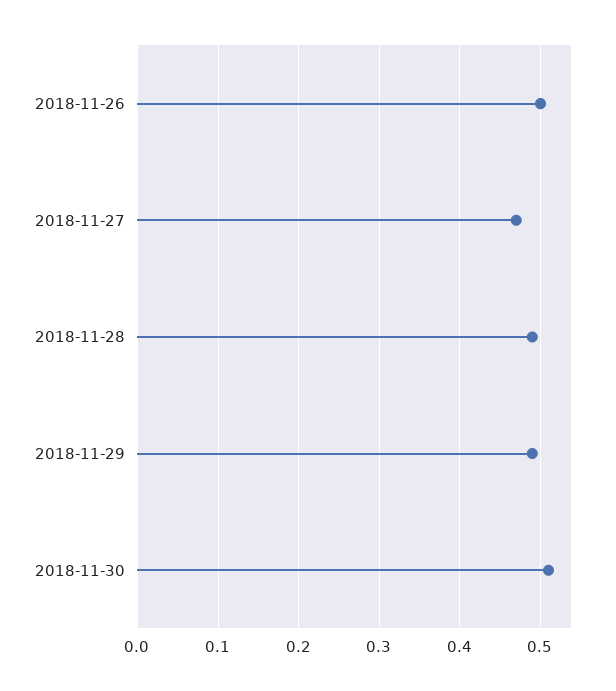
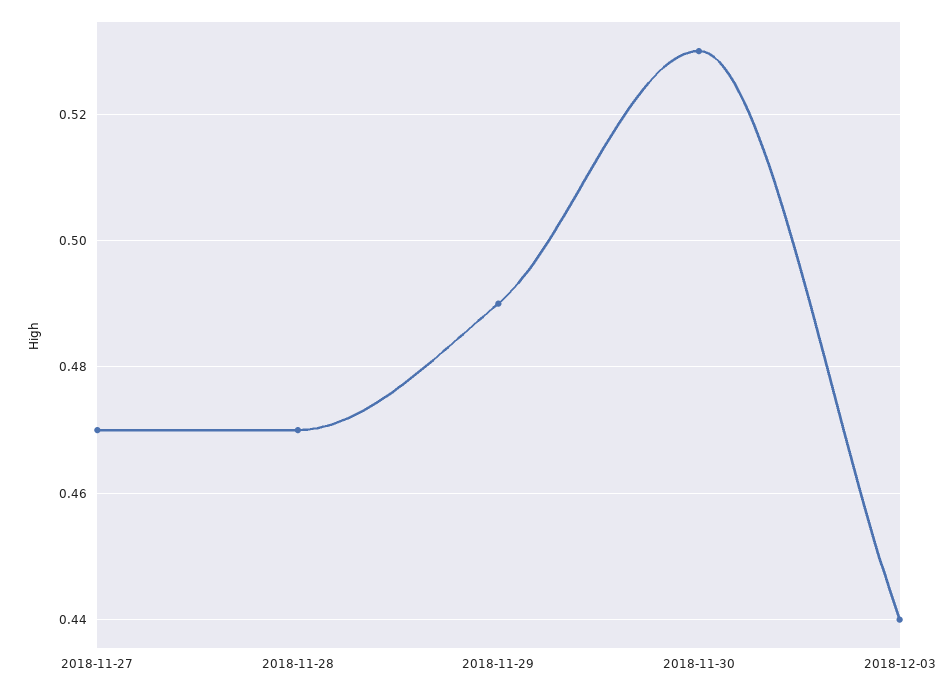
2018-11-26: 0.5 -> none
2018-11-28: 0.49 -> 0.47
2018-11-30: 0.51 -> 0.53
2018-12-03: none -> 0.44

